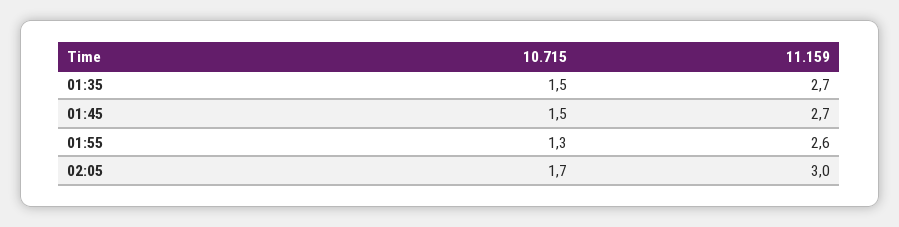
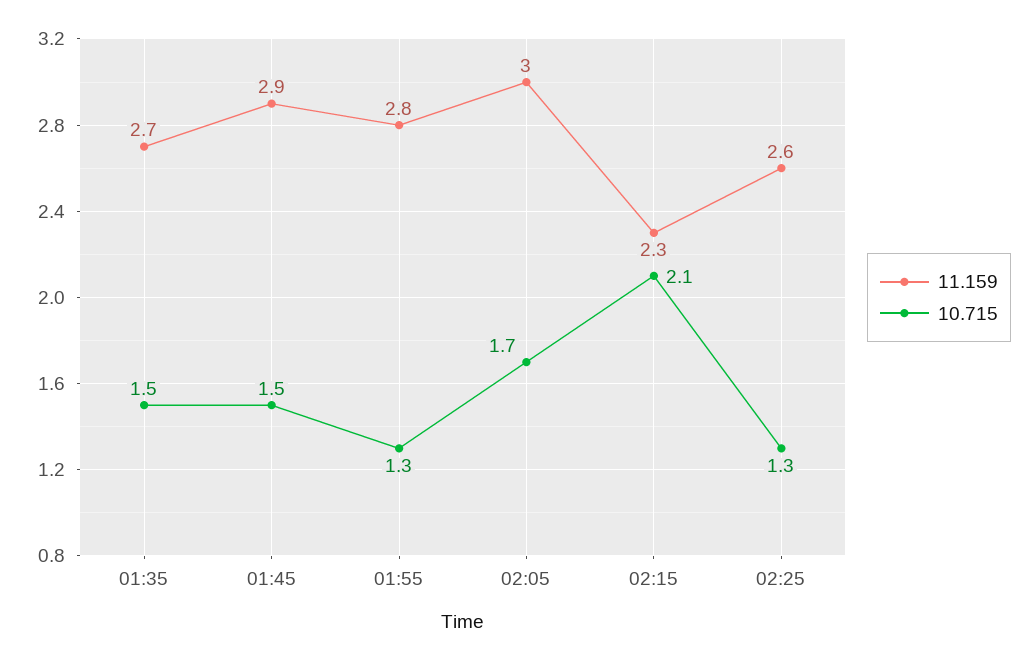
11.159, 01:45: 2.7 -> 2.9
11.159, 01:55: 2.6 -> 2.8
11.159, 02:15: none -> 2.3
10.715, 02:15: none -> 2.1
11.159, 02:25: none -> 2.6
10.715, 02:25: none -> 1.3

